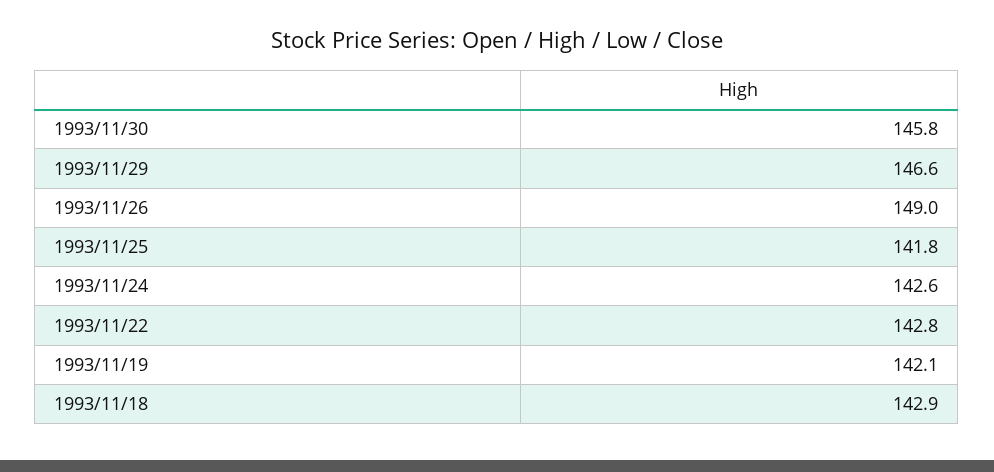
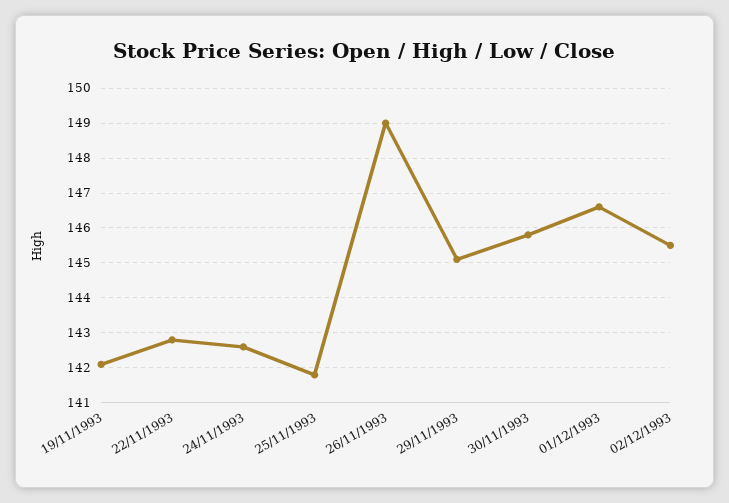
1993/11/29: 146.6 -> 145
1993/11/18: 142.9 -> none
01/12/1993: none -> 146.5
02/12/1993: none -> 145.5

